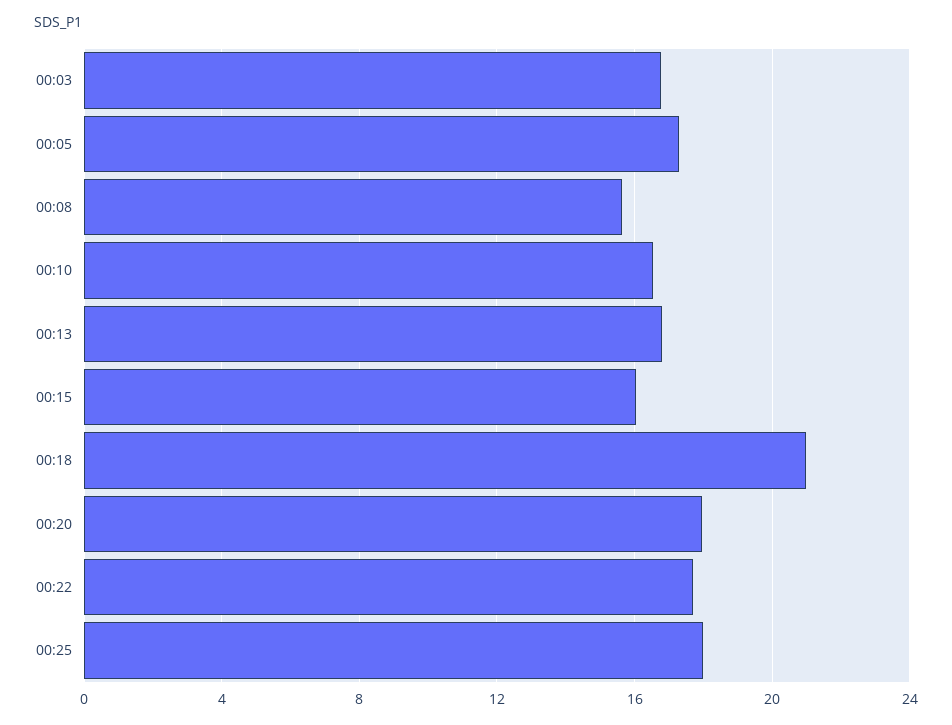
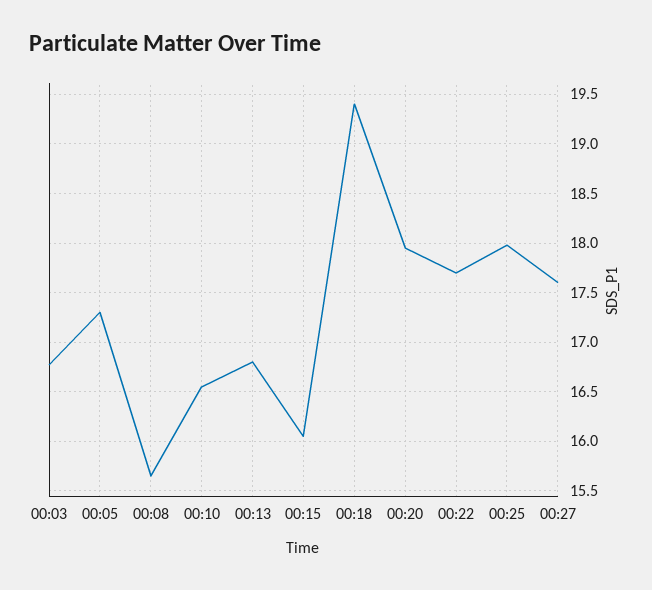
00:18: 21 -> 19.4
00:27: none -> 17.6

